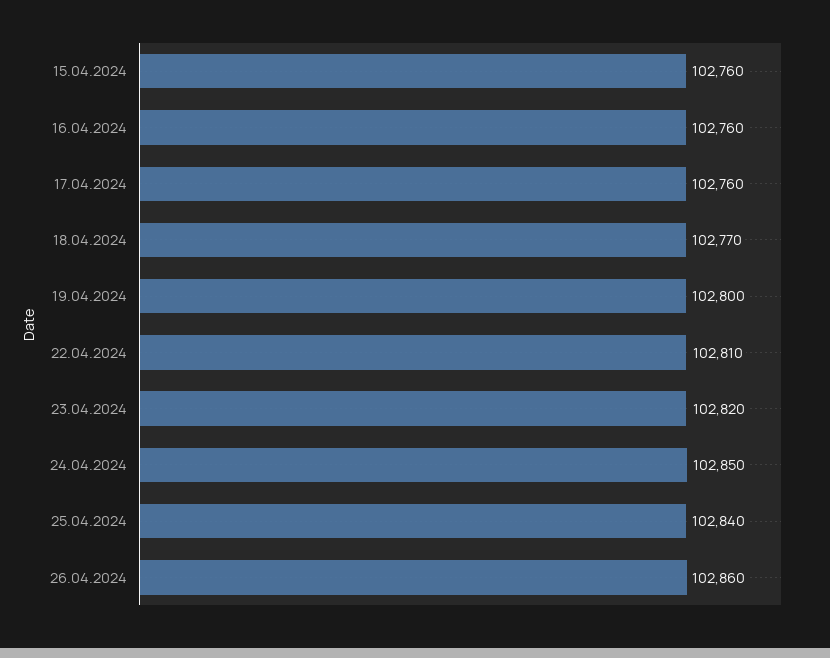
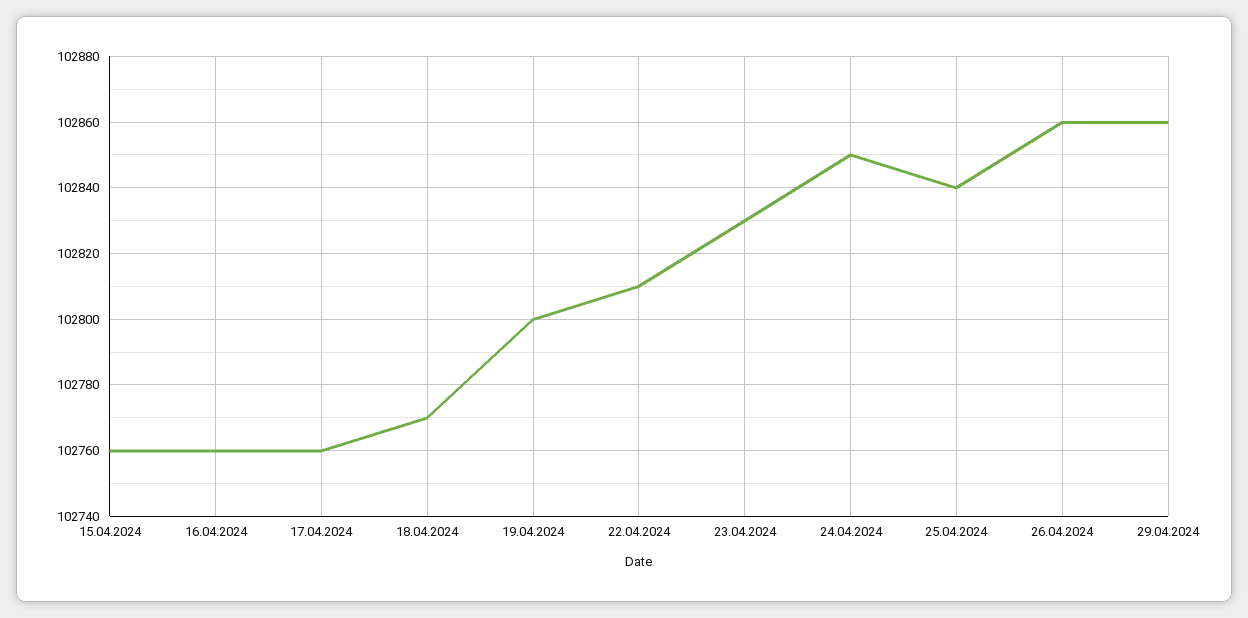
23.04.2024: 102820 -> 102830
29.04.2024: none -> 102860

